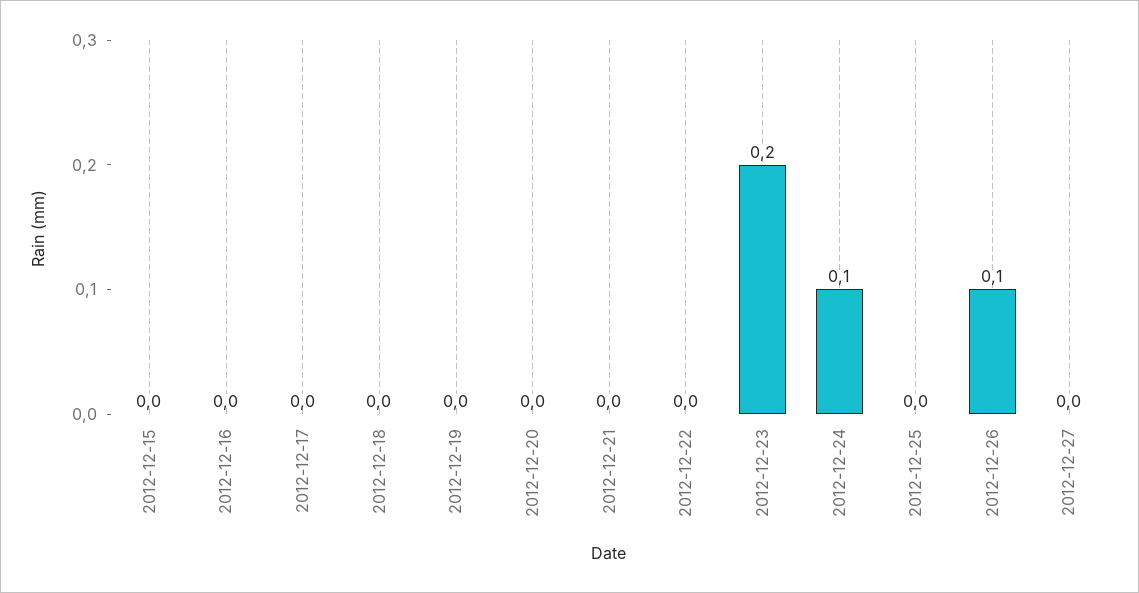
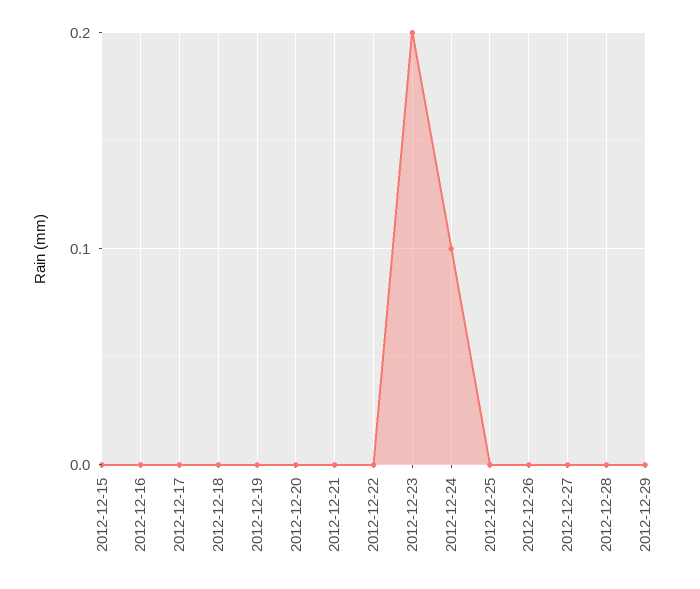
2012-12-26: 0.1 -> 0
2012-12-28: none -> 0
2012-12-29: none -> 0

